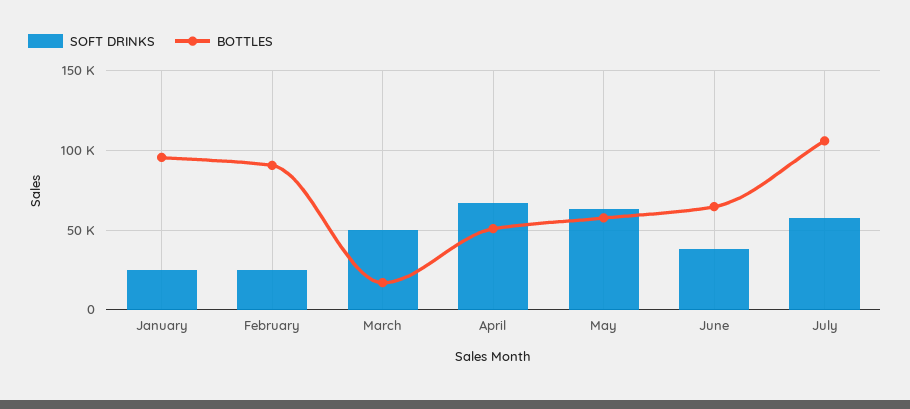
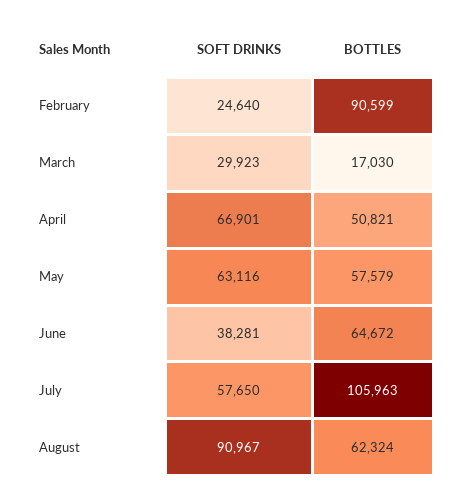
SOFT DRINKS, January: 25000 -> none
BOTTLES, January: 95000 -> none
SOFT DRINKS, March: 50000 -> 29923
SOFT DRINKS, August: none -> 90967
BOTTLES, August: none -> 62324

